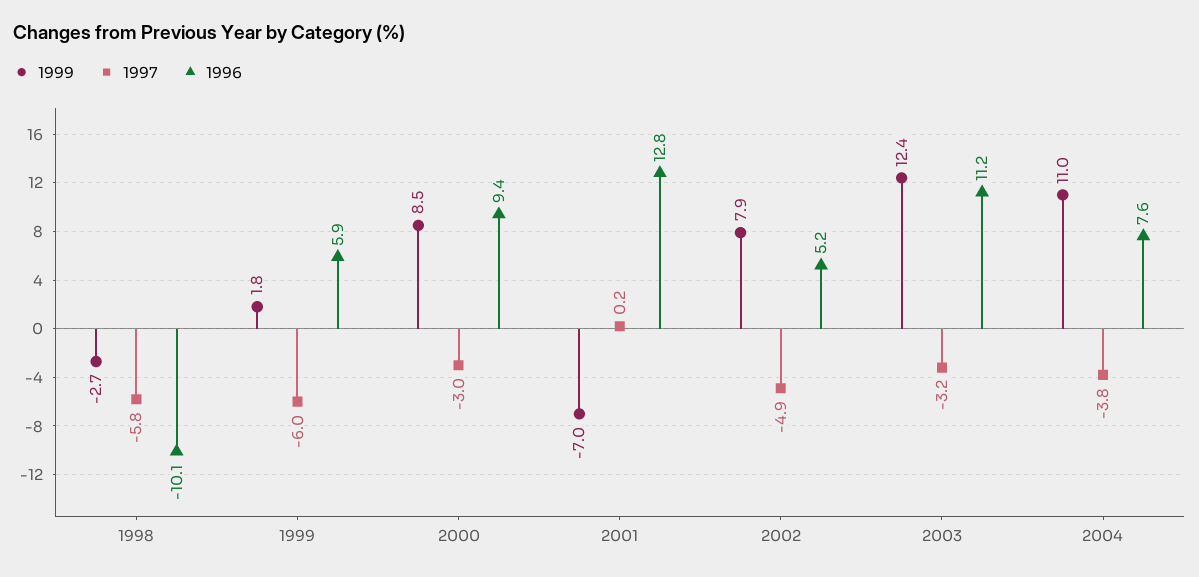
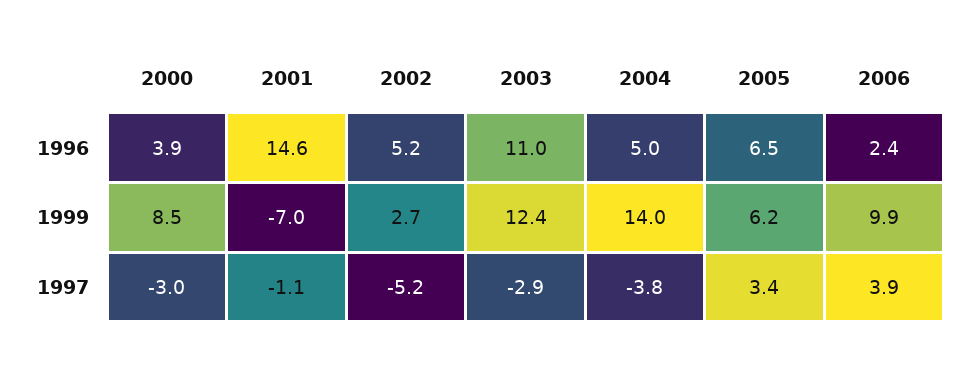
1999, 1998: -2.7 -> none
1997, 1998: -5.8 -> none
1996, 1998: -10.1 -> none
1999, 1999: 1.8 -> none
1997, 1999: -6 -> none
1996, 1999: 5.9 -> none
1996, 2000: 9.4 -> 3.9
1997, 2001: 0.2 -> -1.1
1996, 2001: 12.8 -> 14.6
1999, 2002: 7.9 -> 2.7
1997, 2002: -4.9 -> -5.2
1997, 2003: -3.2 -> -2.9
1996, 2003: 11.2 -> 11
1999, 2004: 11 -> 14
1996, 2004: 7.6 -> 5
1996, 2005: none -> 6.5
1996, 2006: none -> 2.4
1999, 2005: none -> 6.2
1999, 2006: none -> 9.9
1997, 2005: none -> 3.4
1997, 2006: none -> 3.9

